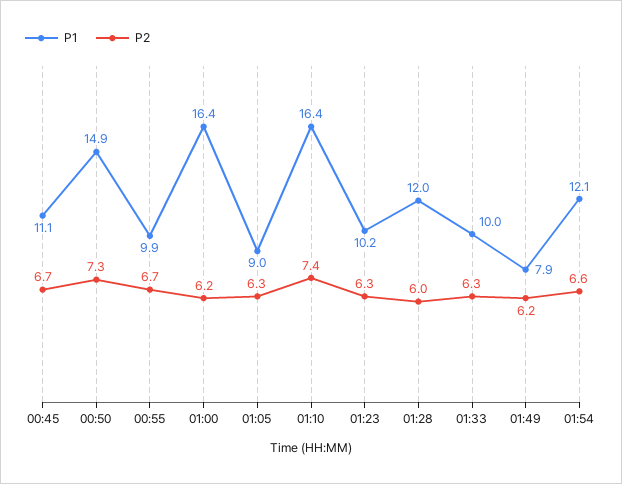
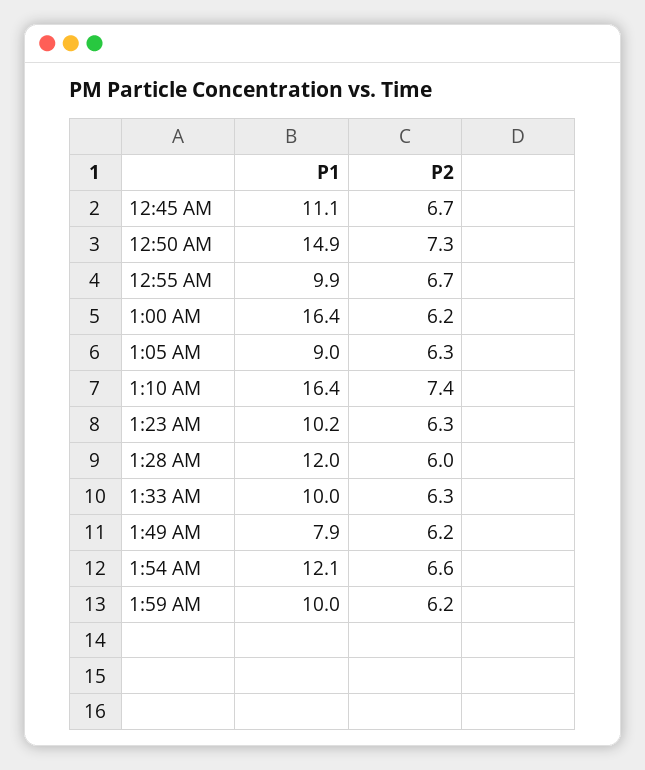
P1, 1:59 AM: none -> 10
P2, 1:59 AM: none -> 6.2

